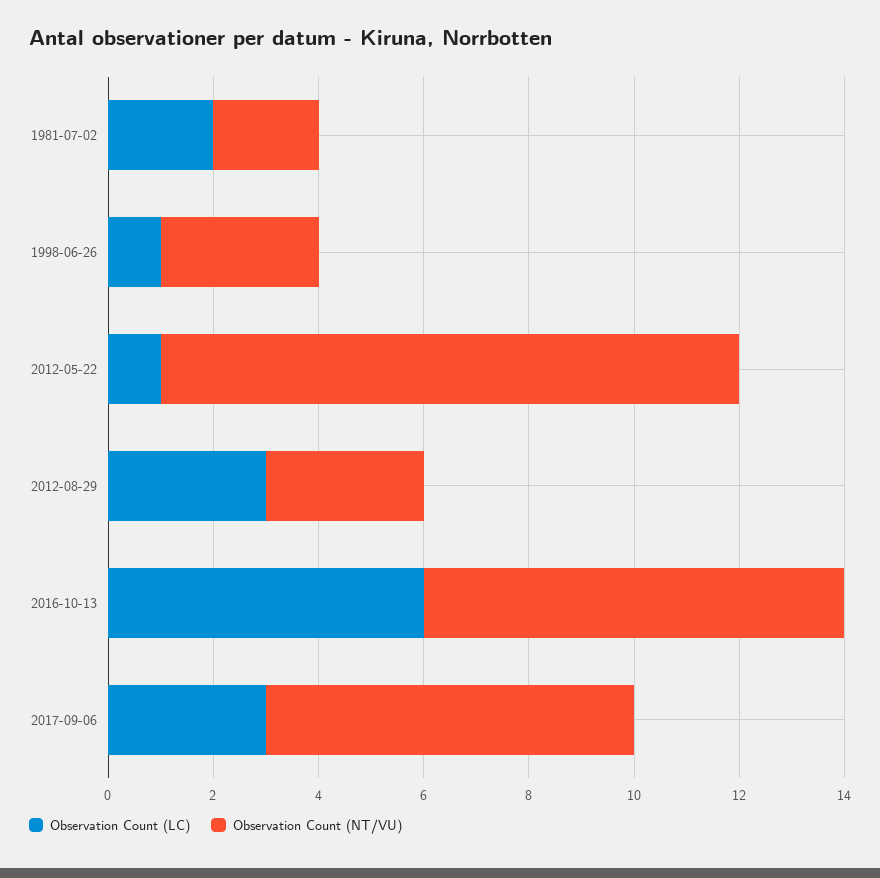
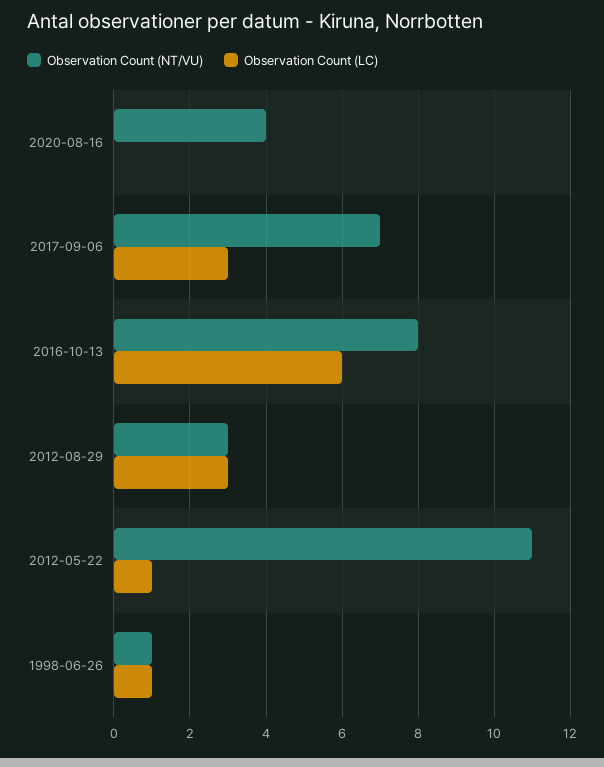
Observation Count (LC), 1981-07-02: 2 -> none
Observation Count (NT/VU), 1981-07-02: 2 -> none
Observation Count (NT/VU), 1998-06-26: 3 -> 1
Observation Count (NT/VU), 2020-08-16: none -> 4
Observation Count (LC), 2020-08-16: none -> 0

